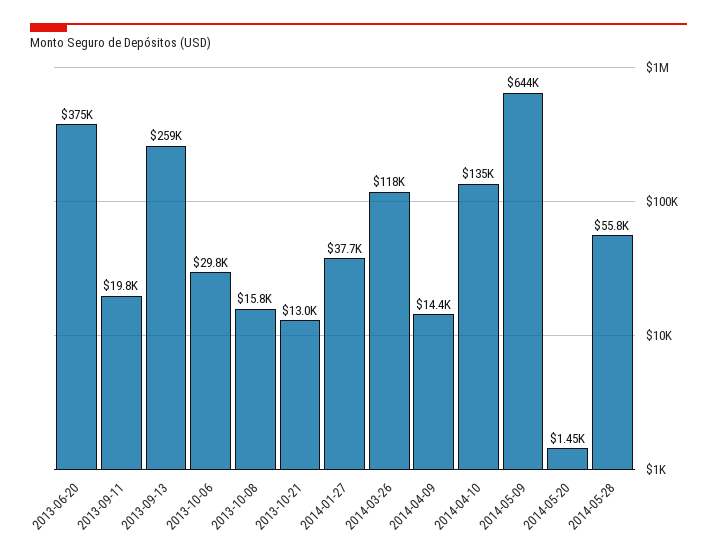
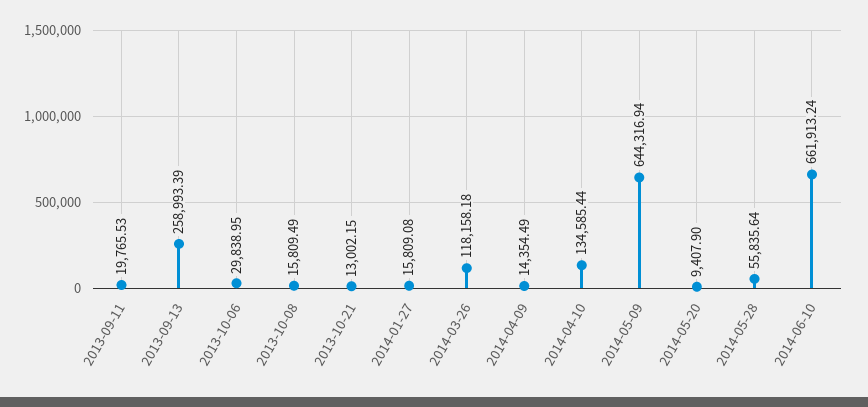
2013-06-20: 375000 -> none
2014-01-27: 37700 -> 15809.08
2014-05-20: 1450 -> 9407.9
2014-06-10: none -> 661913.24

